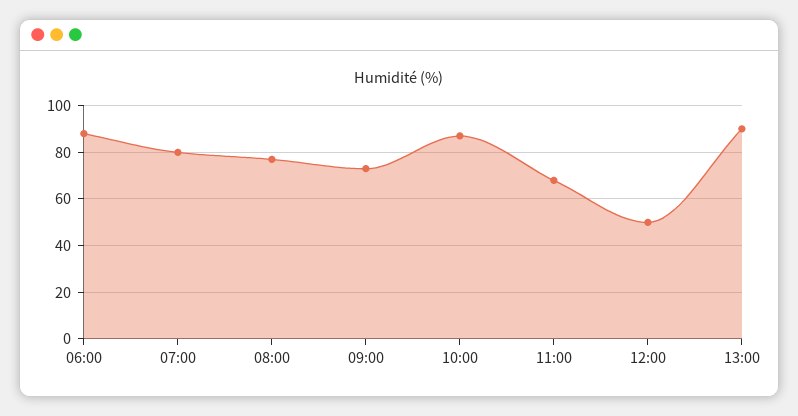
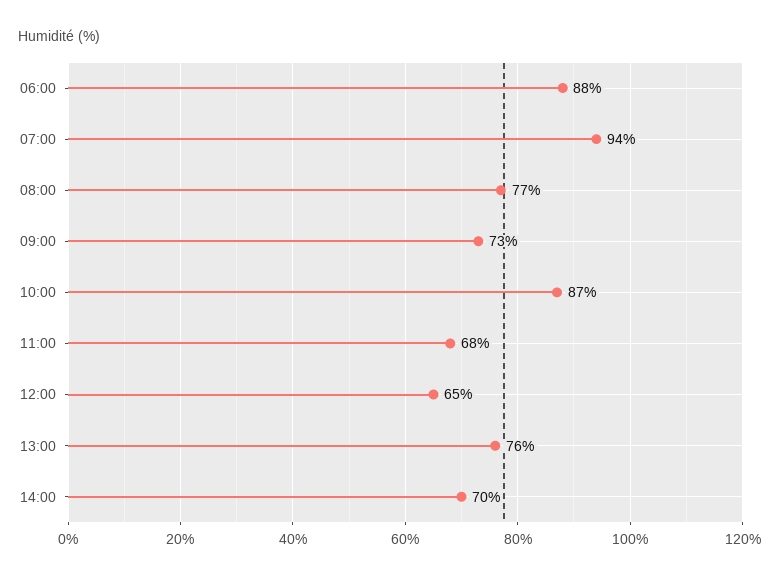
07:00: 80 -> 94
12:00: 50 -> 65
13:00: 90 -> 76
14:00: none -> 70

